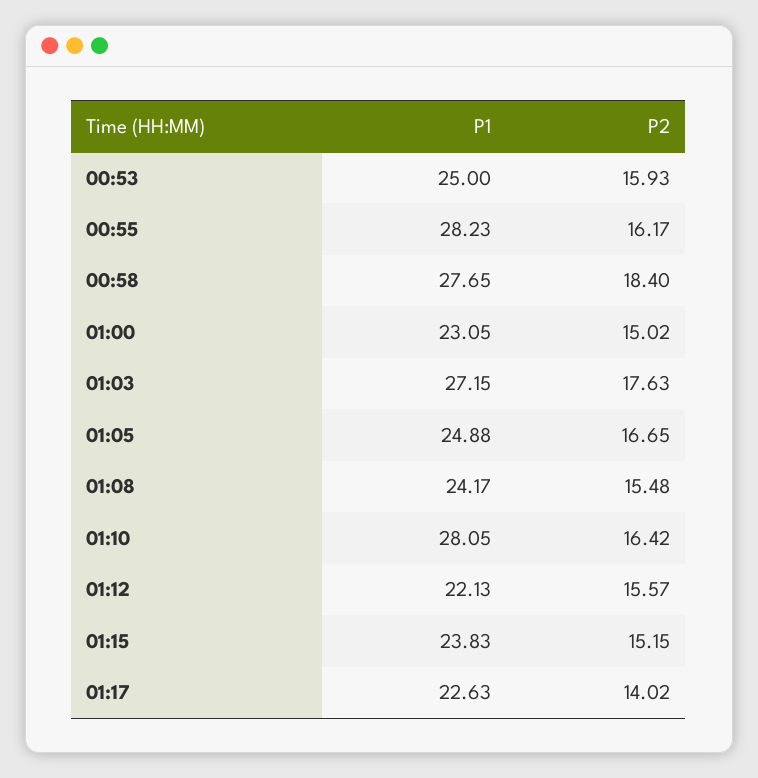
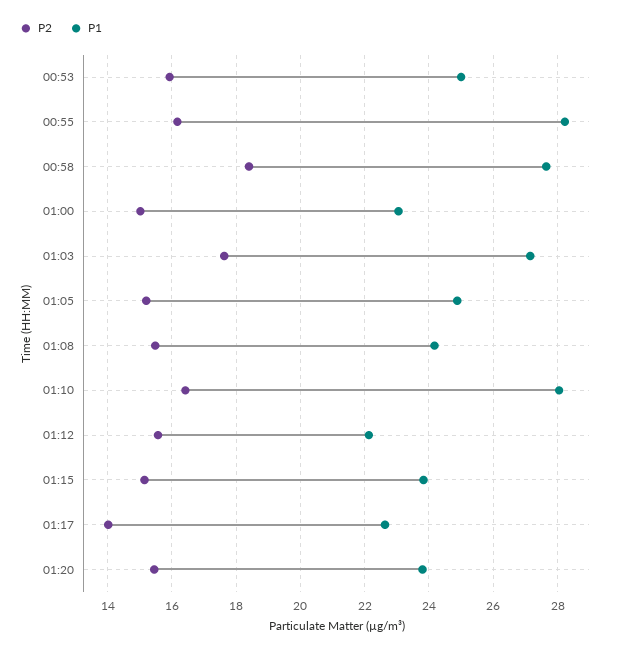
P2, 01:05: 16.65 -> 15.2
P2, 01:20: none -> 15.4
P1, 01:20: none -> 23.8

